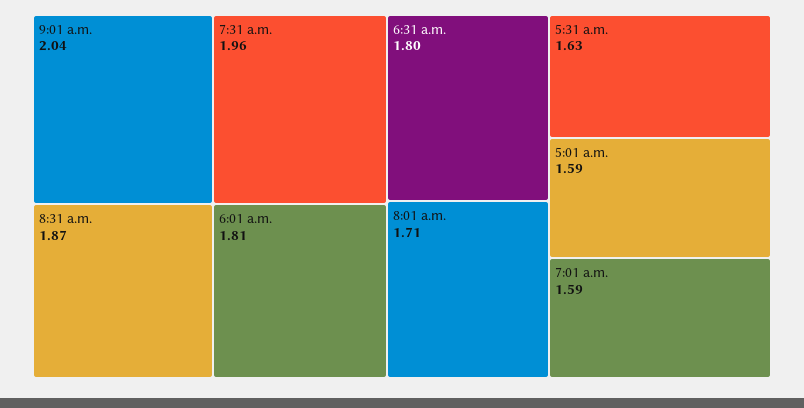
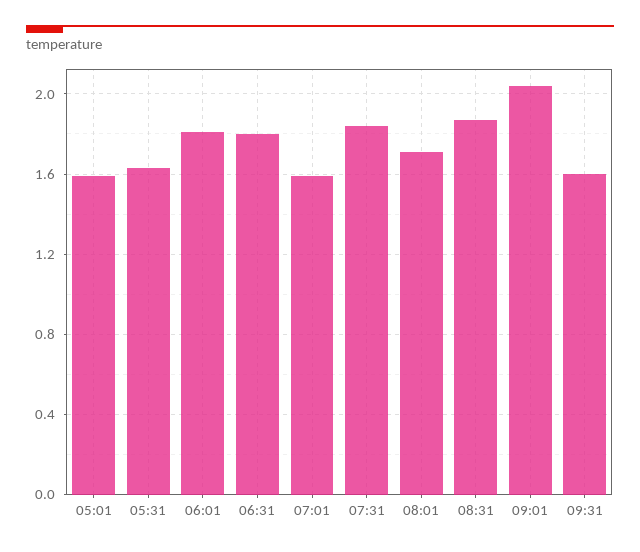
7:31 a.m.: 1.96 -> 1.85
09:31: none -> 1.6

